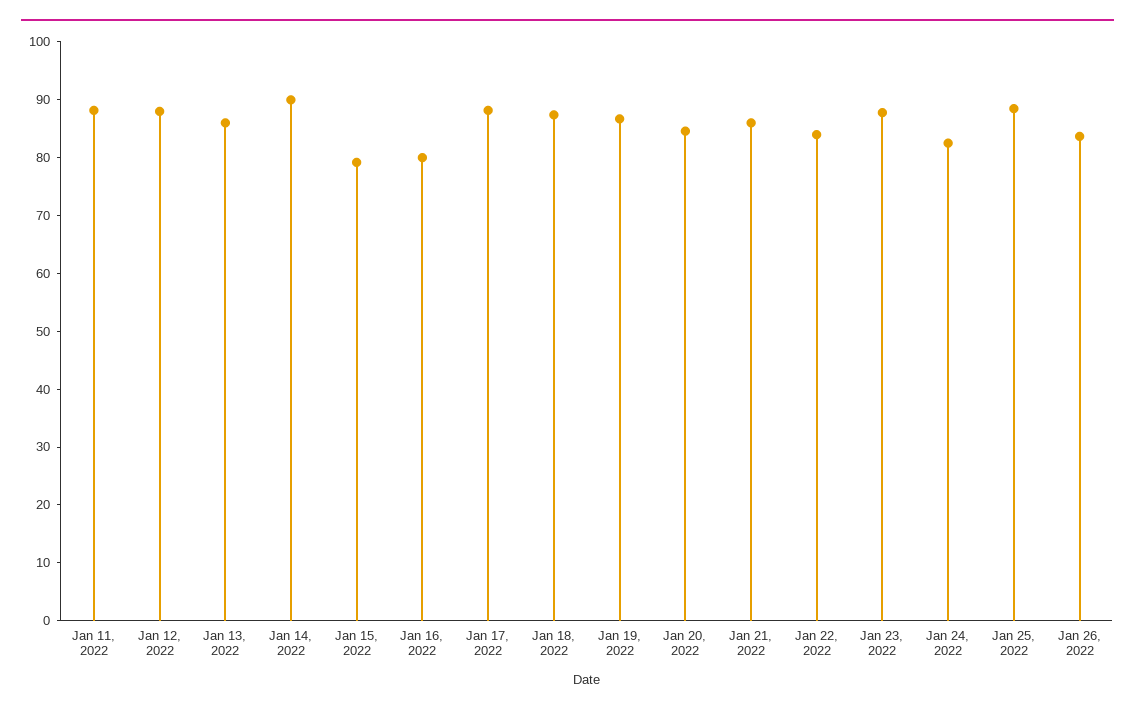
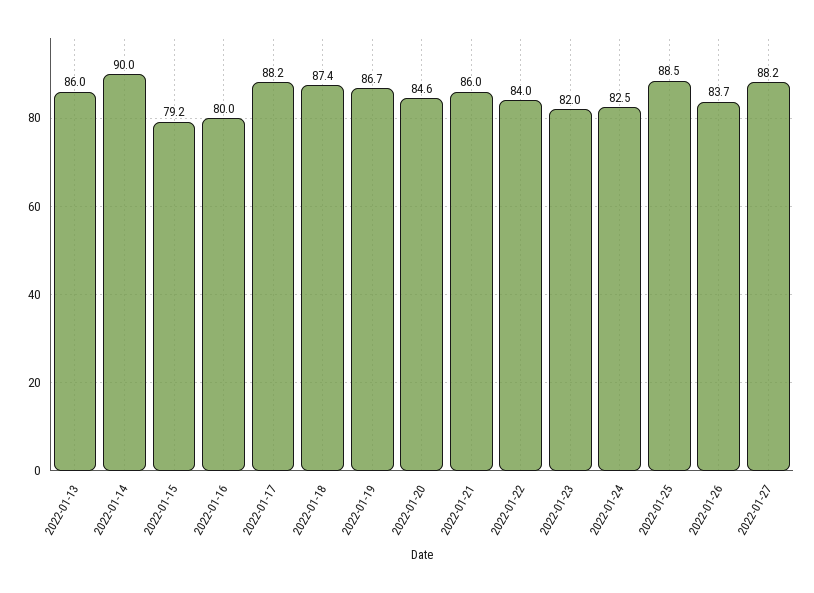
Jan 11, 2022: 88 -> none
Jan 12, 2022: 88 -> none
Jan 23, 2022: 88 -> 82
2022-01-27: none -> 88.2

